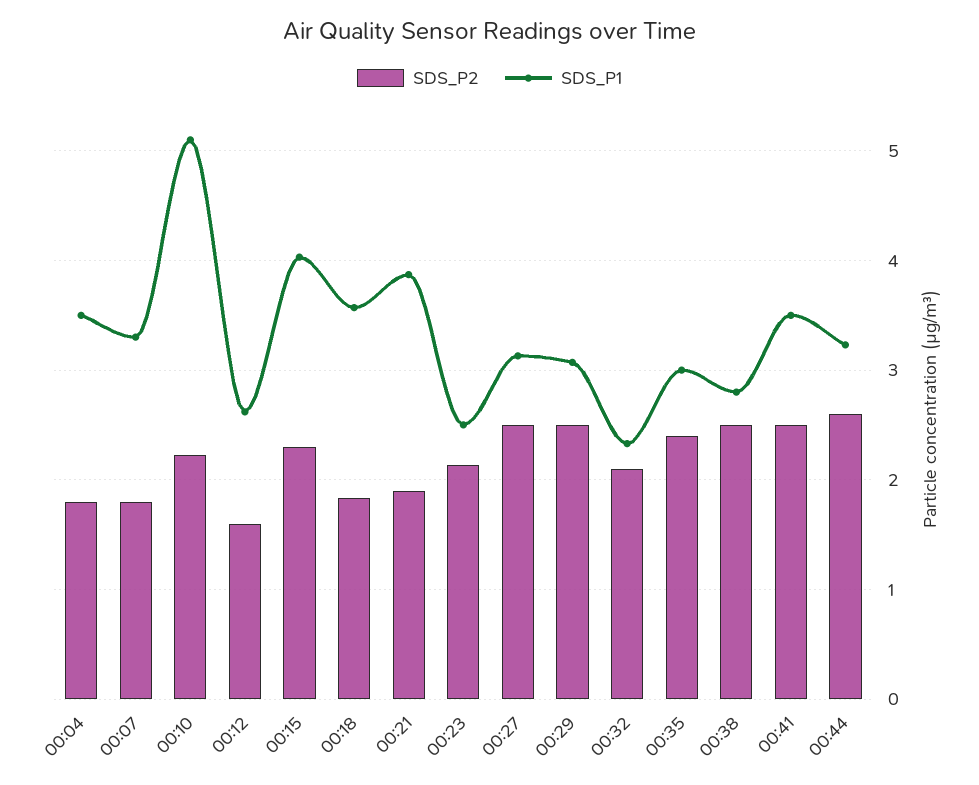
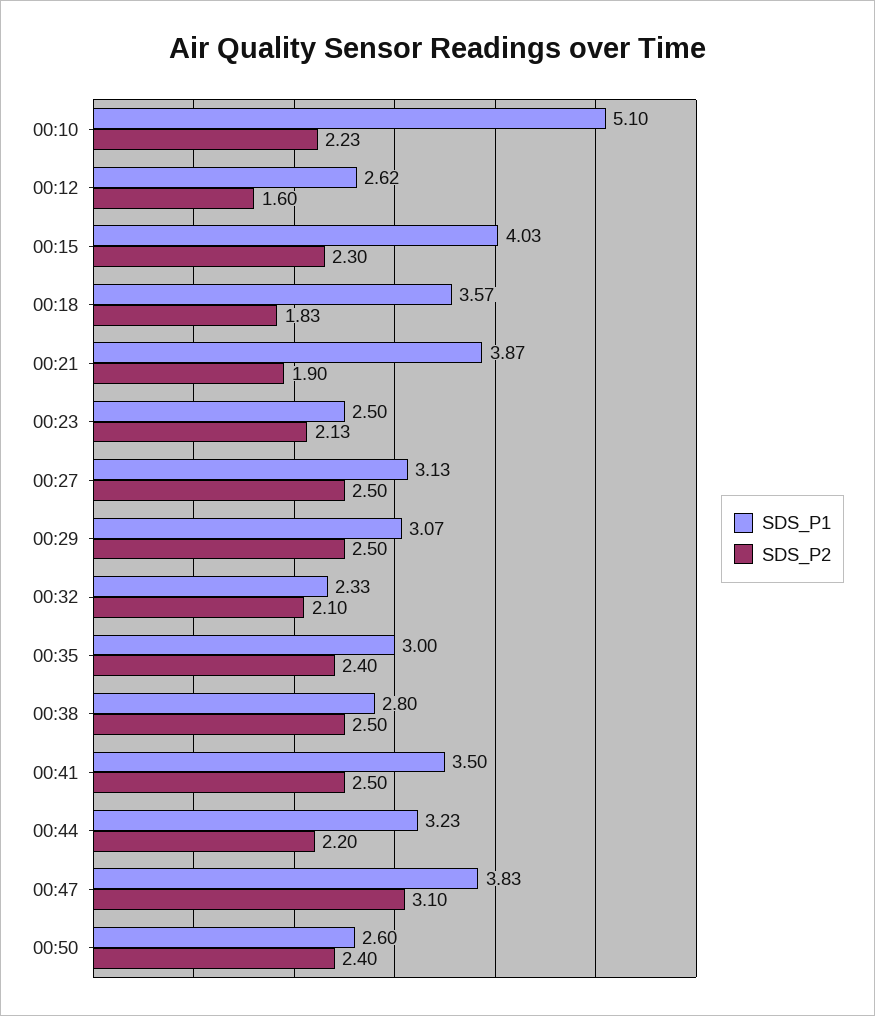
SDS_P2, 00:04: 1.8 -> none
SDS_P1, 00:04: 3.5 -> none
SDS_P2, 00:07: 1.8 -> none
SDS_P1, 00:07: 3.3 -> none
SDS_P2, 00:44: 2.6 -> 2.2
SDS_P1, 00:47: none -> 3.83
SDS_P2, 00:47: none -> 3.1
SDS_P1, 00:50: none -> 2.6
SDS_P2, 00:50: none -> 2.4

